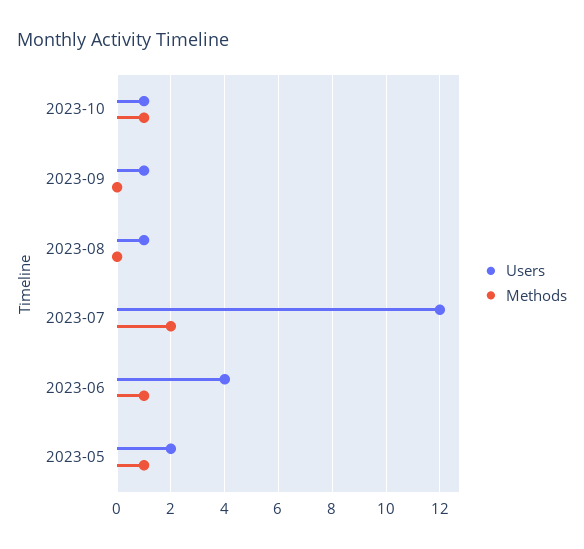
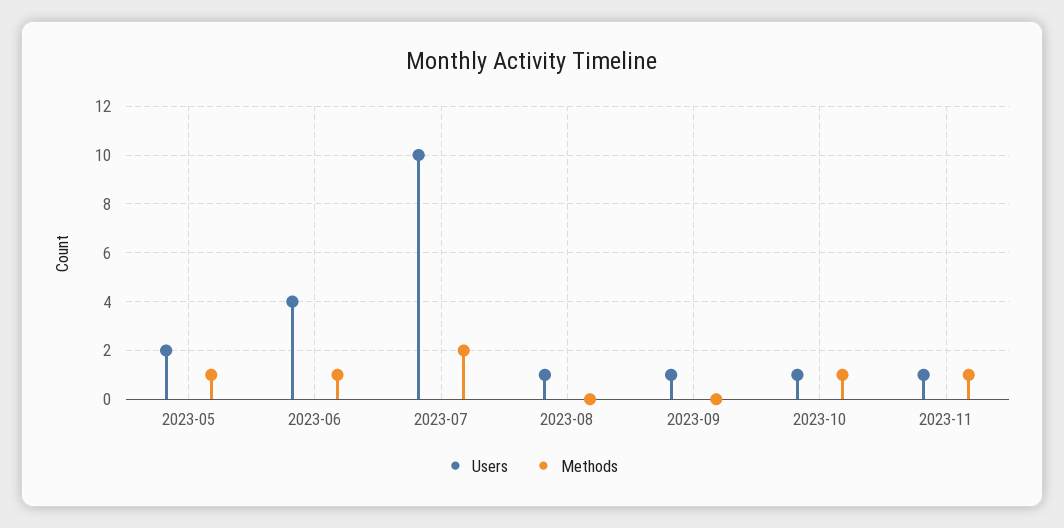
Users, 2023-07: 12 -> 10
Users, 2023-11: none -> 1
Methods, 2023-11: none -> 1

